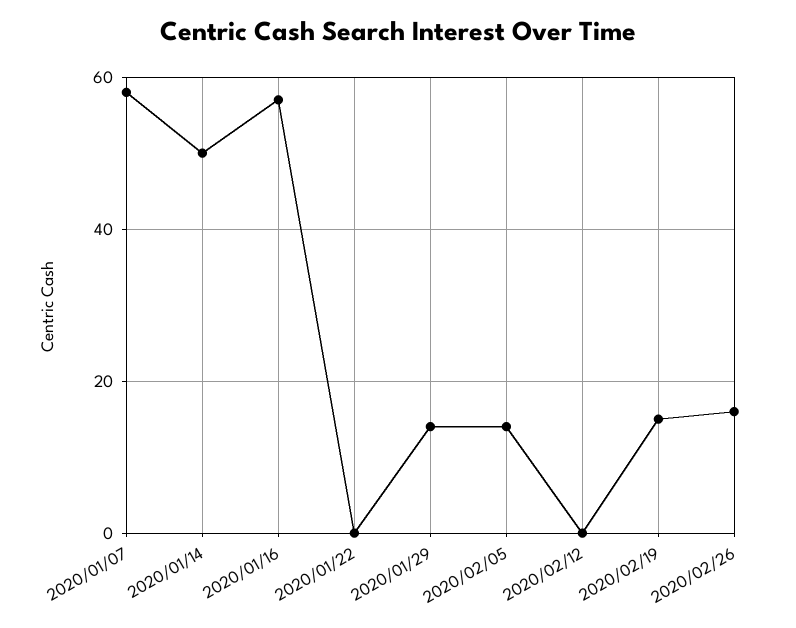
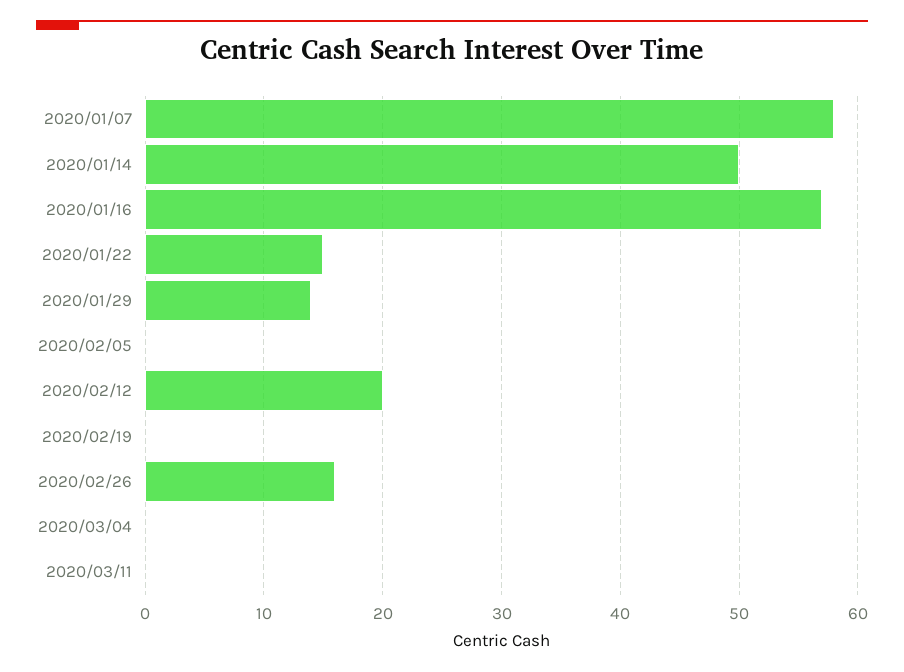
2020/01/22: 0 -> 15
2020/02/05: 15 -> 0
2020/02/12: 0 -> 20
2020/02/19: 15 -> 0
2020/03/04: none -> 0
2020/03/11: none -> 0

